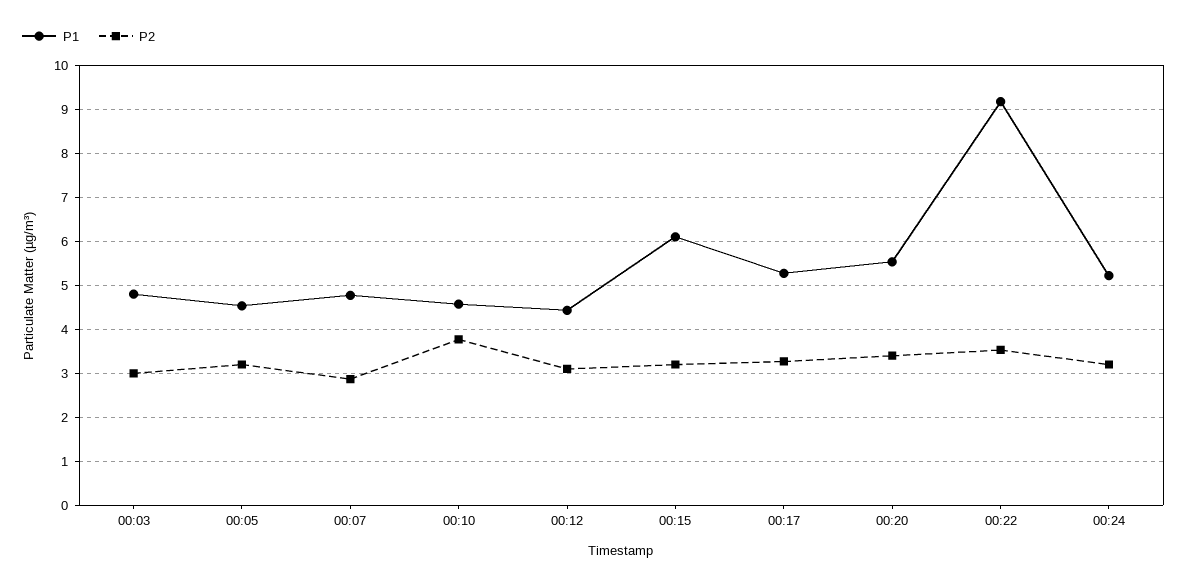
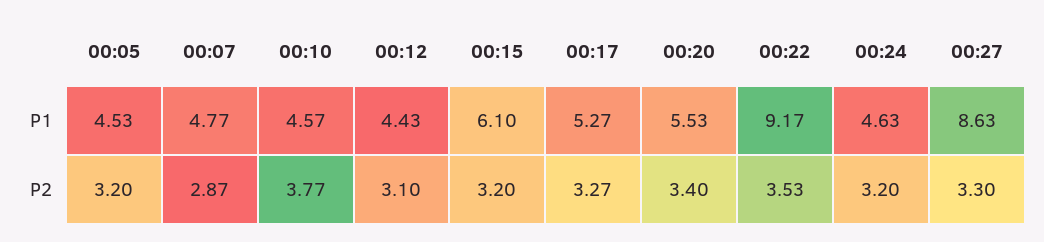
P1, 00:03: 4.8 -> none
P2, 00:03: 3 -> none
P1, 00:24: 5.2 -> 4.63
P1, 00:27: none -> 8.63
P2, 00:27: none -> 3.3

